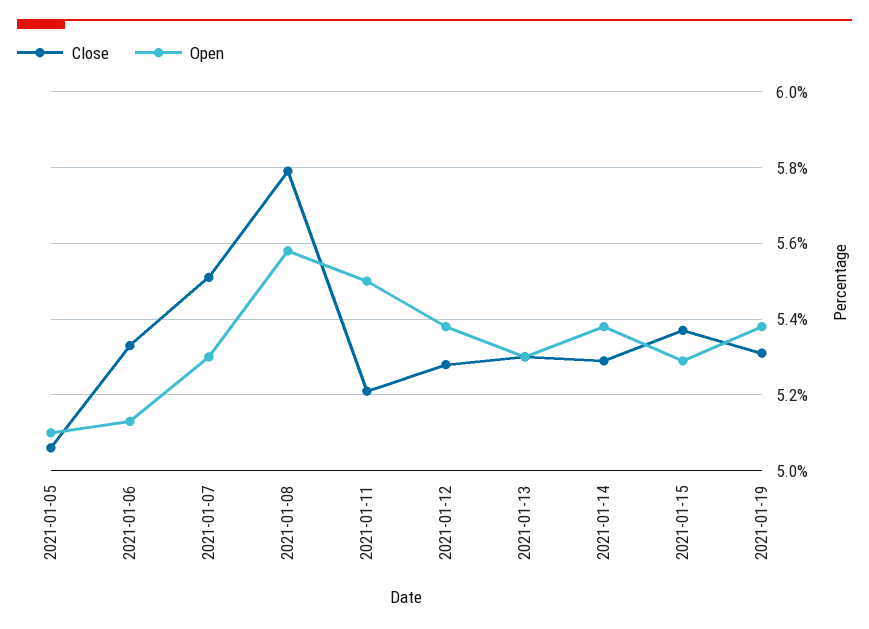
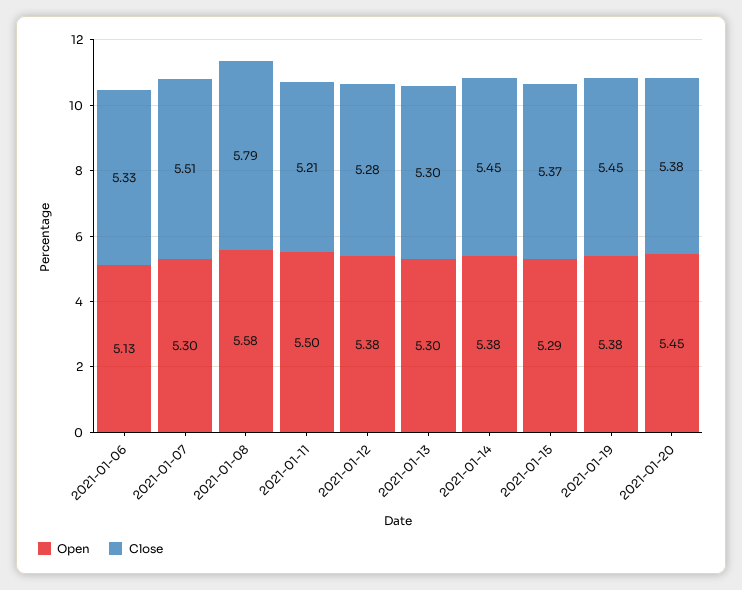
Close, 2021-01-05: 5.05 -> none
Open, 2021-01-05: 5.1 -> none
Close, 2021-01-14: 5.3 -> 5.45
Close, 2021-01-19: 5.3 -> 5.45
Open, 2021-01-20: none -> 5.45
Close, 2021-01-20: none -> 5.38

